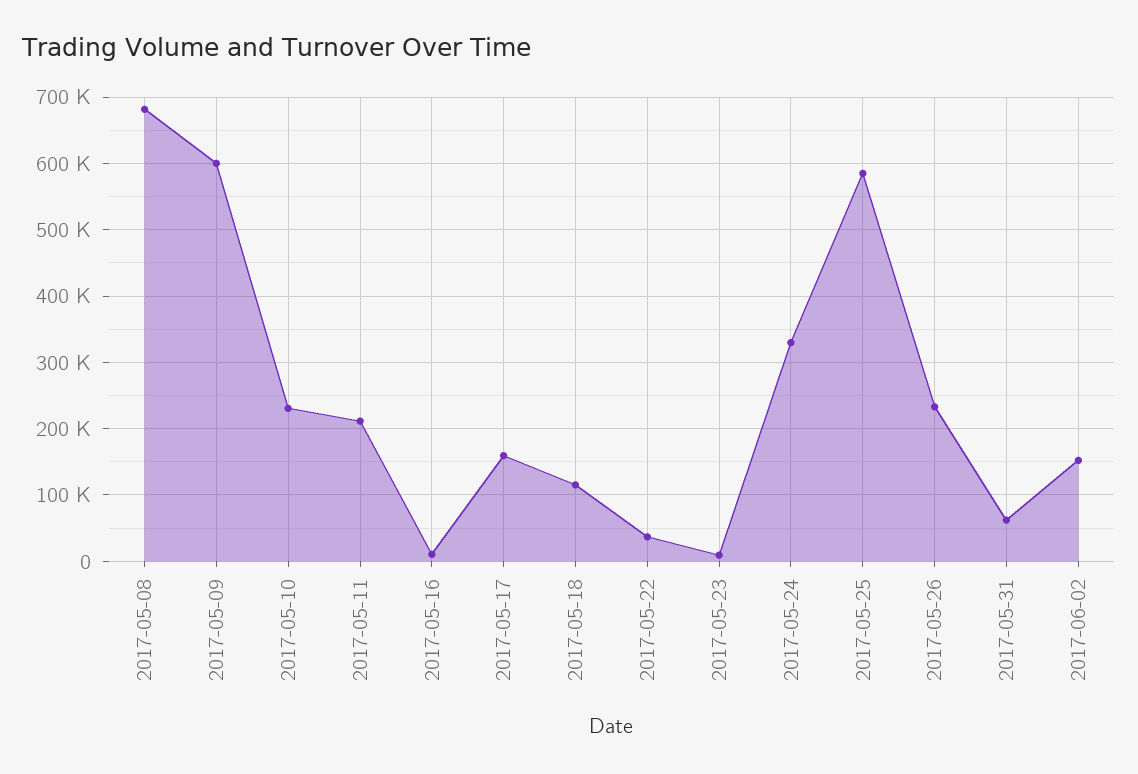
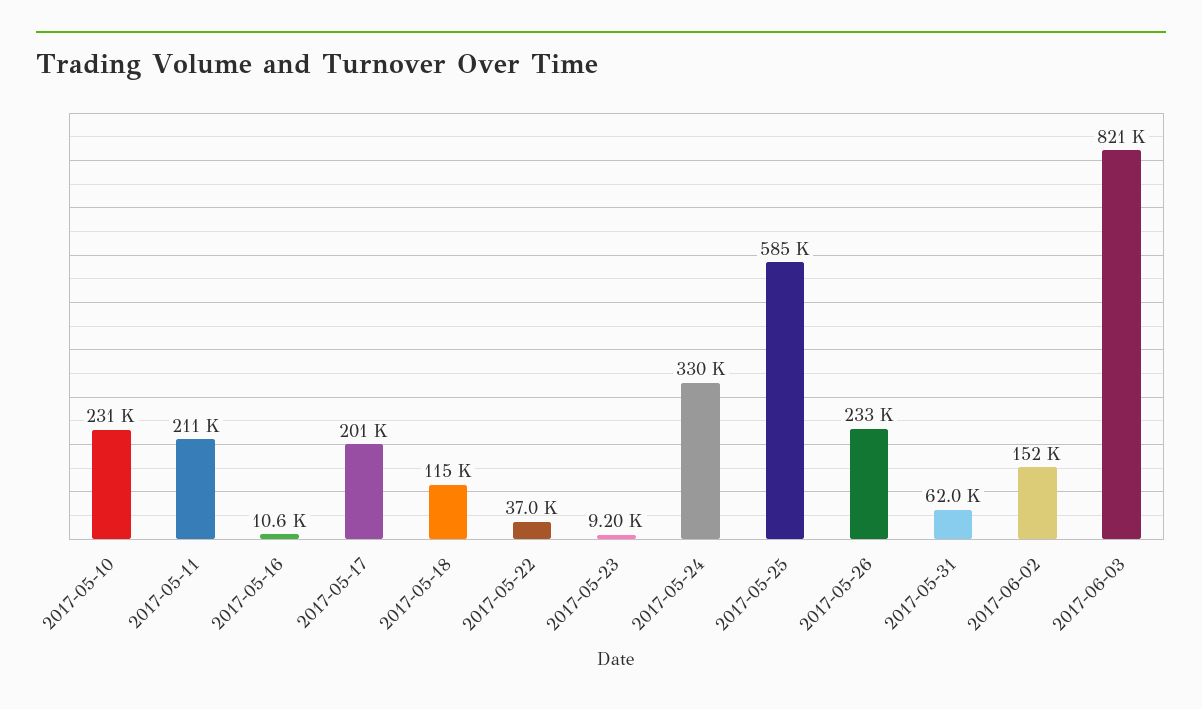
2017-05-08: 680000 -> none
2017-05-09: 600000 -> none
2017-05-17: 160000 -> 201000
2017-06-03: none -> 821000

